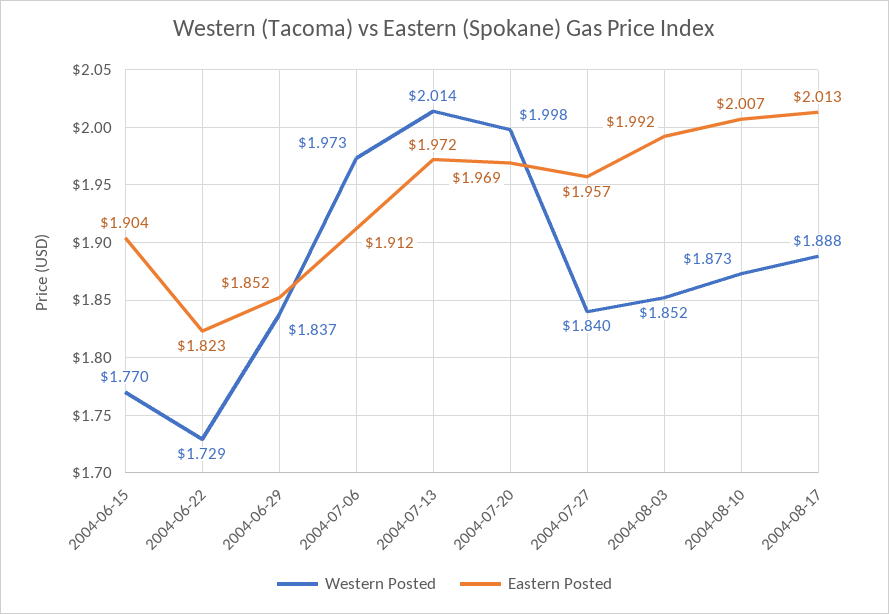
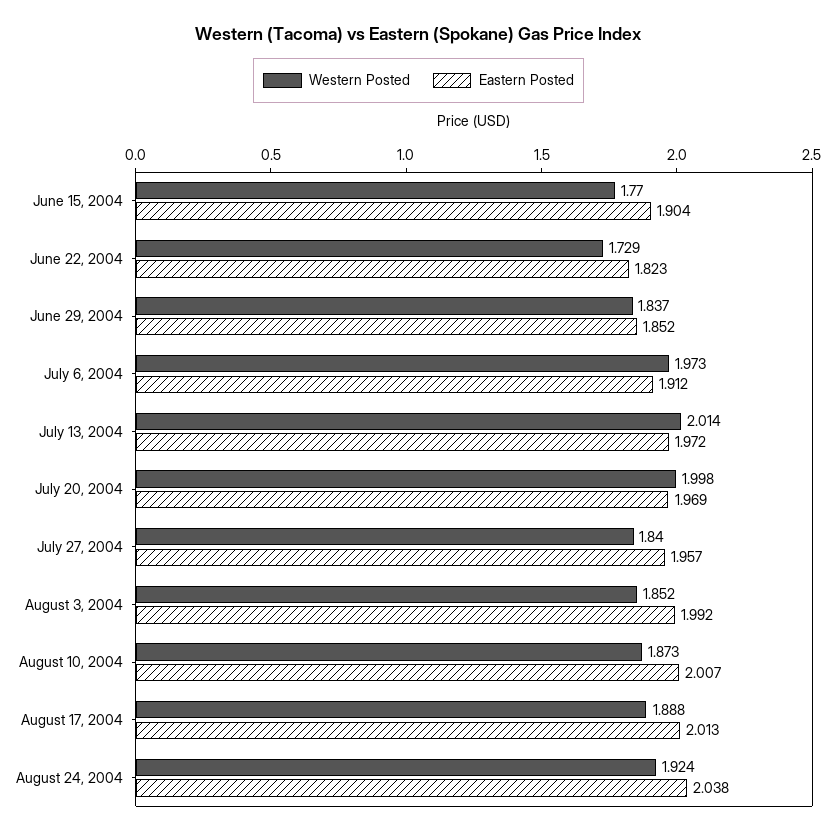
Western Posted, August 24, 2004: none -> 1.924
Eastern Posted, August 24, 2004: none -> 2.038

